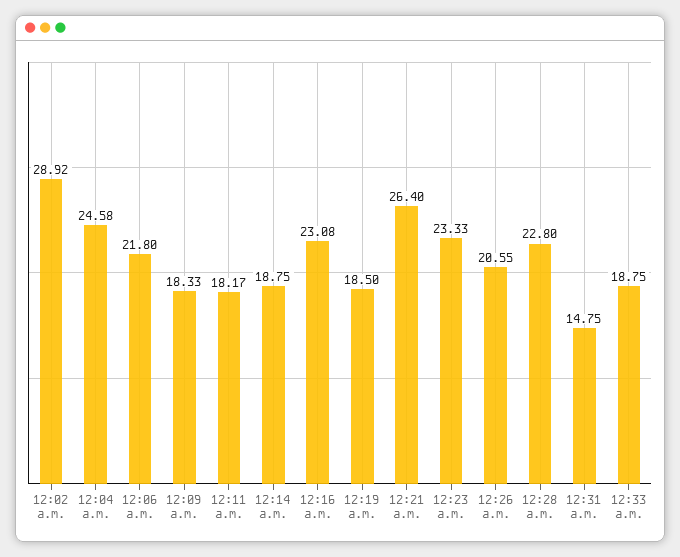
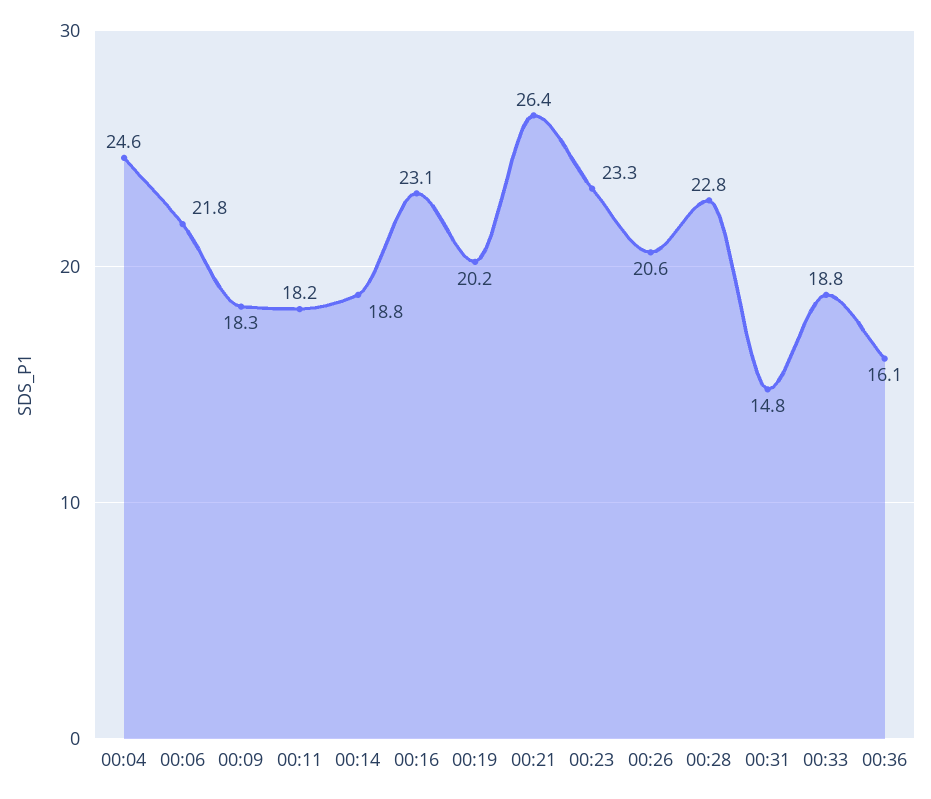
12:02 a.m.: 28.92 -> none
12:19 a.m.: 18.5 -> 20.2
00:36: none -> 16.1

